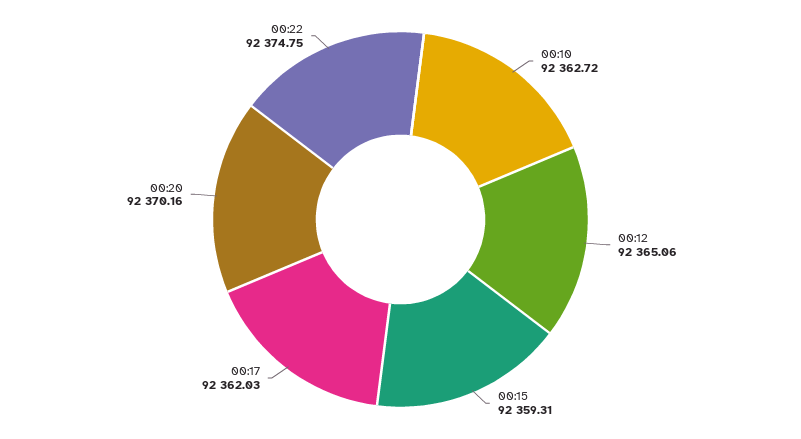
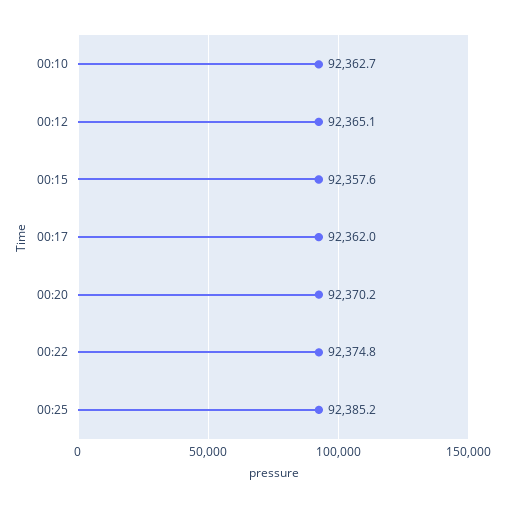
00:15: 92359.31 -> 92357.6
00:25: none -> 92385.2

